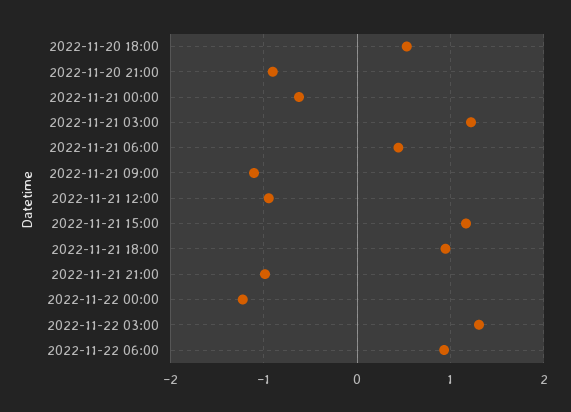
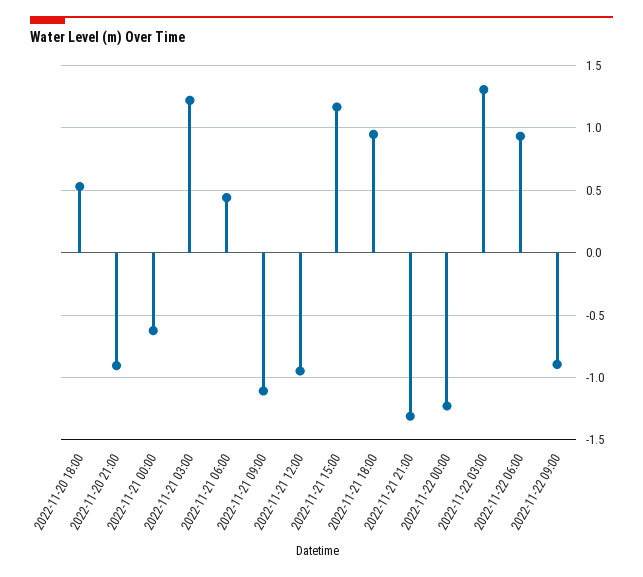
2022-11-21 21:00: -1 -> -1.3
2022-11-22 09:00: none -> -0.9

